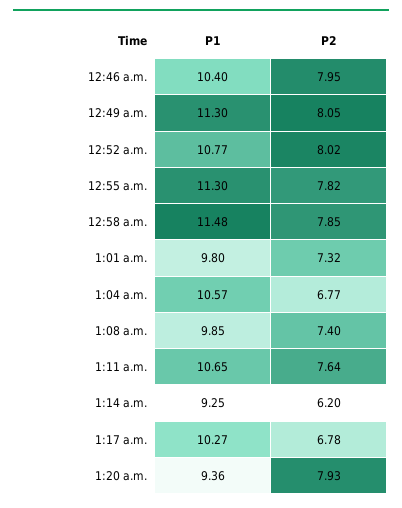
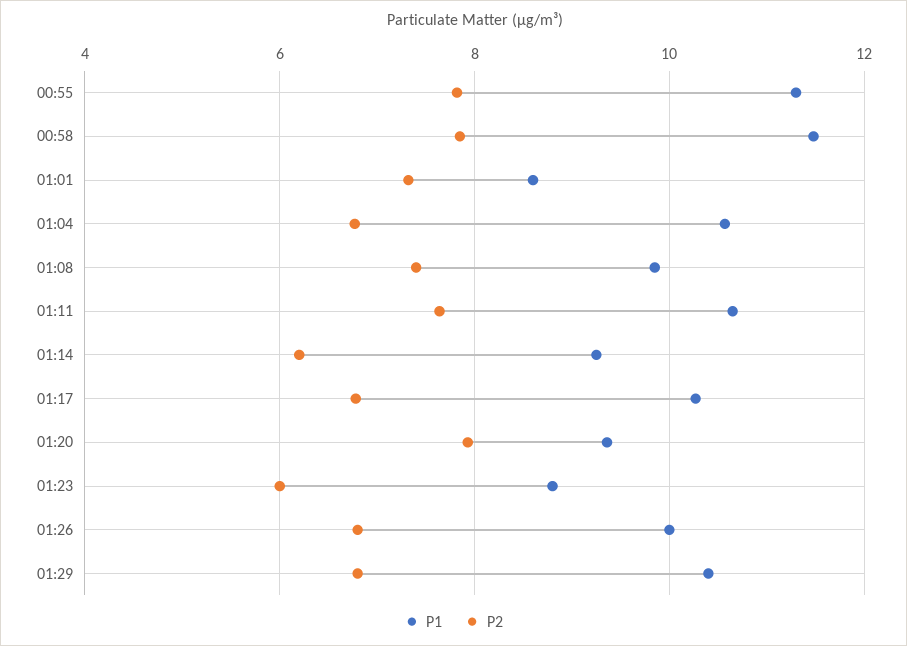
P1, 12:46 a.m.: 10.4 -> none
P2, 12:46 a.m.: 7.95 -> none
P1, 12:49 a.m.: 11.3 -> none
P2, 12:49 a.m.: 8.05 -> none
P1, 12:52 a.m.: 10.77 -> none
P2, 12:52 a.m.: 8.02 -> none
P1, 1:01 a.m.: 9.8 -> 8.6
P1, 01:23: none -> 8.8
P2, 01:23: none -> 6
P1, 01:26: none -> 10
P2, 01:26: none -> 6.8
P1, 01:29: none -> 10.4
P2, 01:29: none -> 6.8

